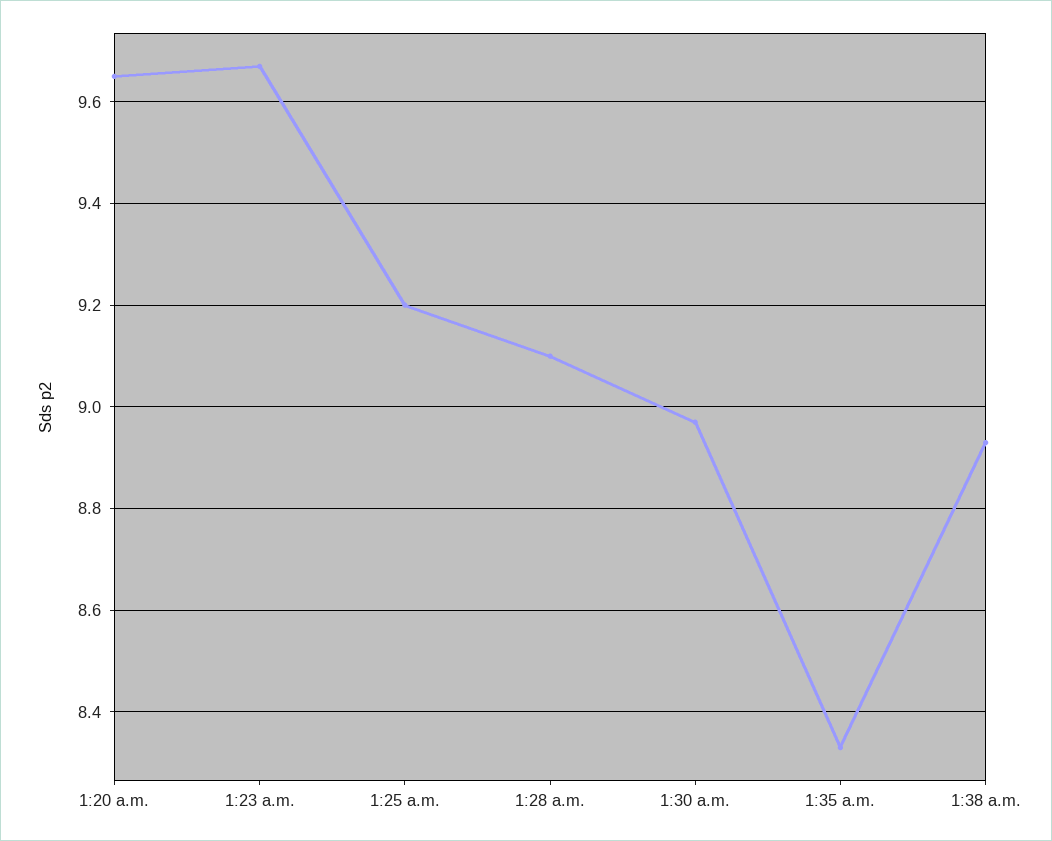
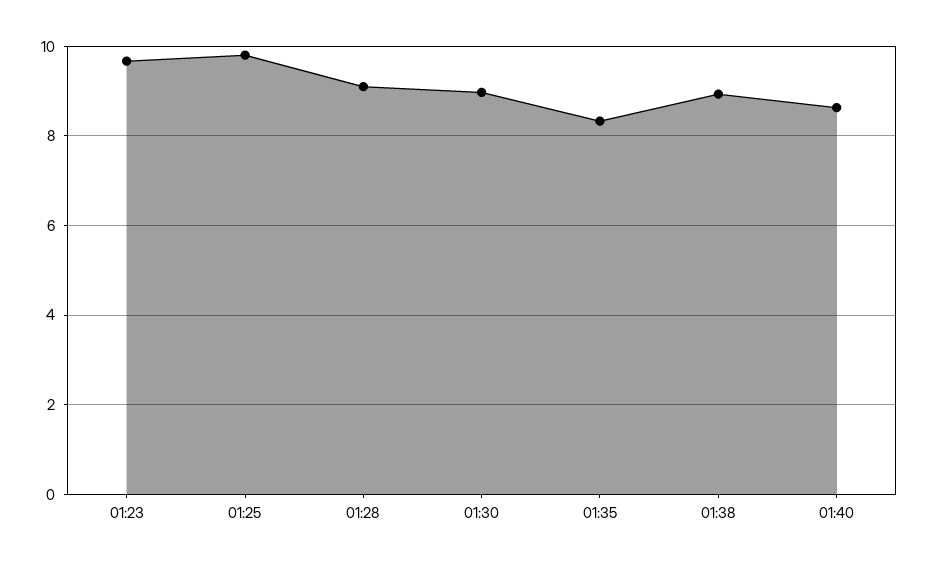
1:20 a.m.: 9.65 -> none
1:25 a.m.: 9.2 -> 9.8
01:40: none -> 8.6

